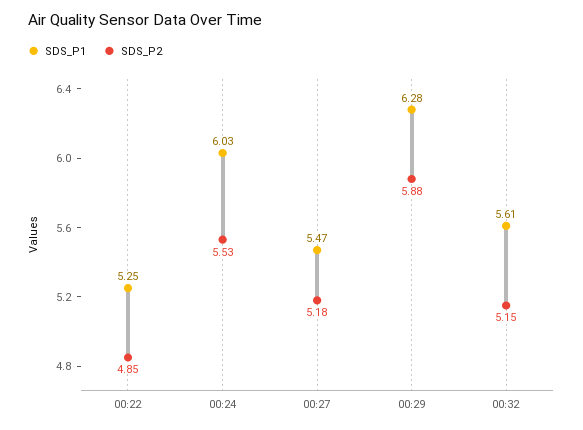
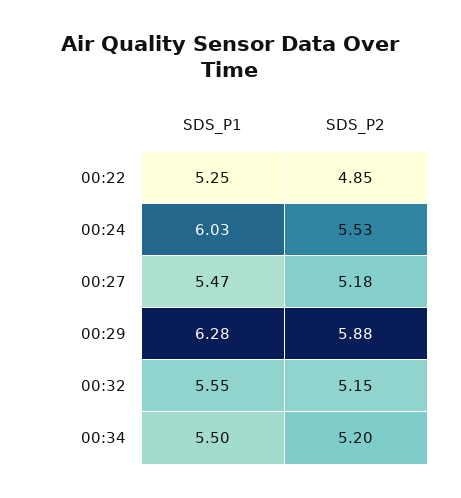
SDS_P1, 00:32: 5.61 -> 5.55
SDS_P1, 00:34: none -> 5.5
SDS_P2, 00:34: none -> 5.2

